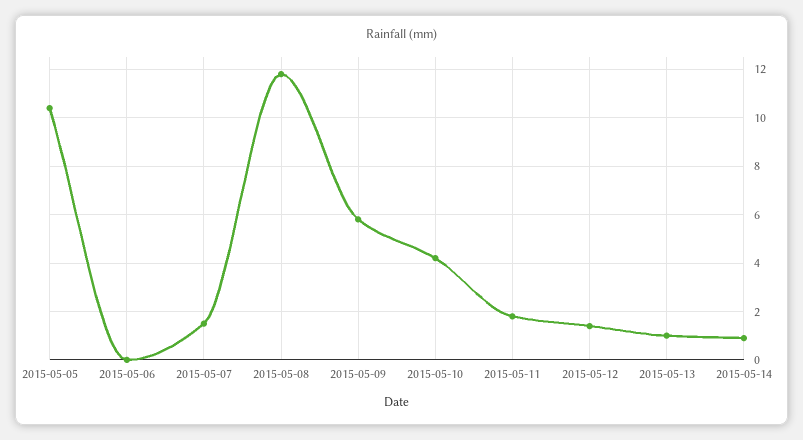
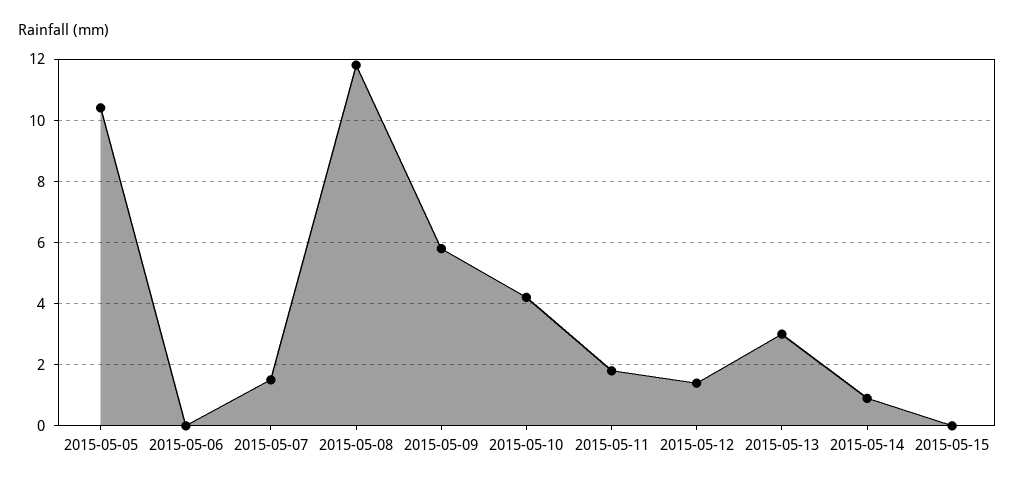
2015-05-13: 1 -> 3
2015-05-15: none -> 0

